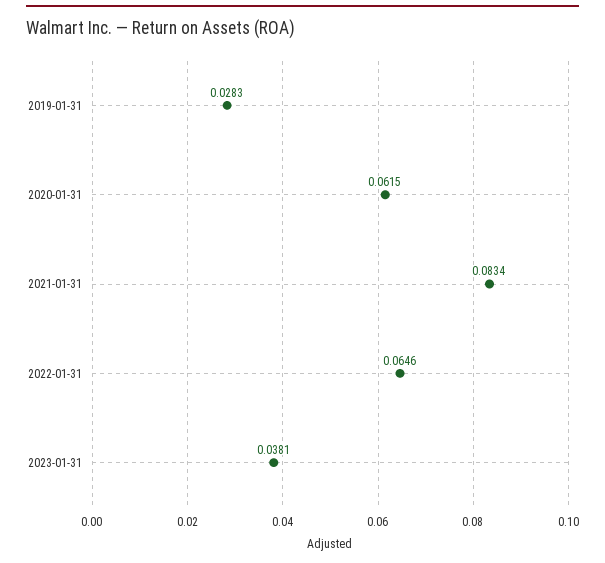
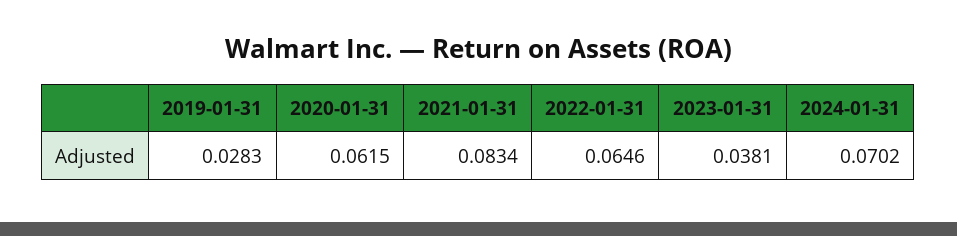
2024-01-31: none -> 0.0702

